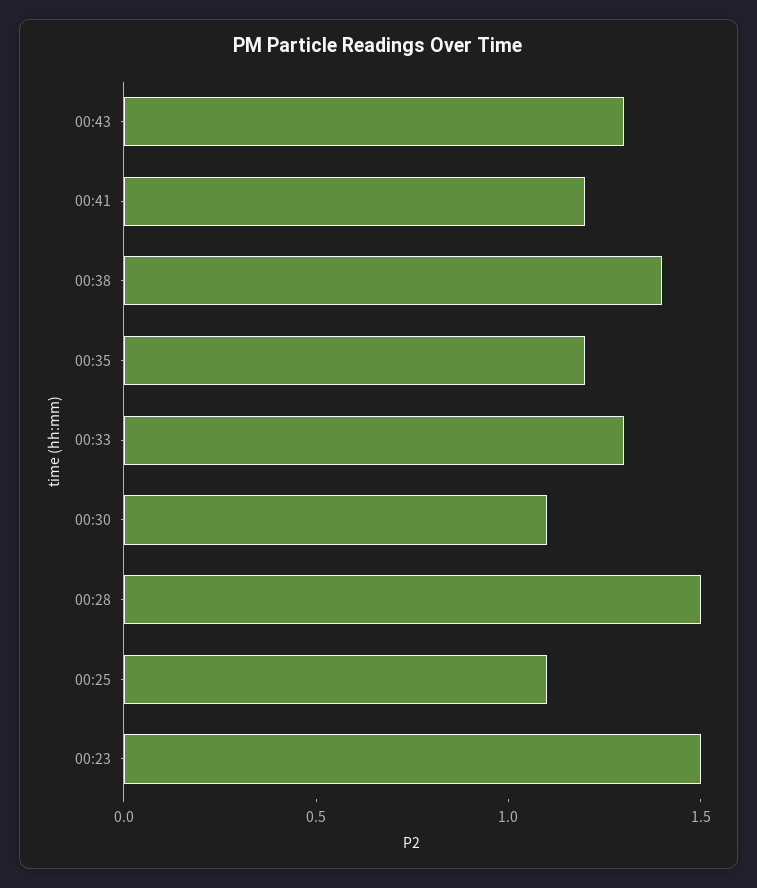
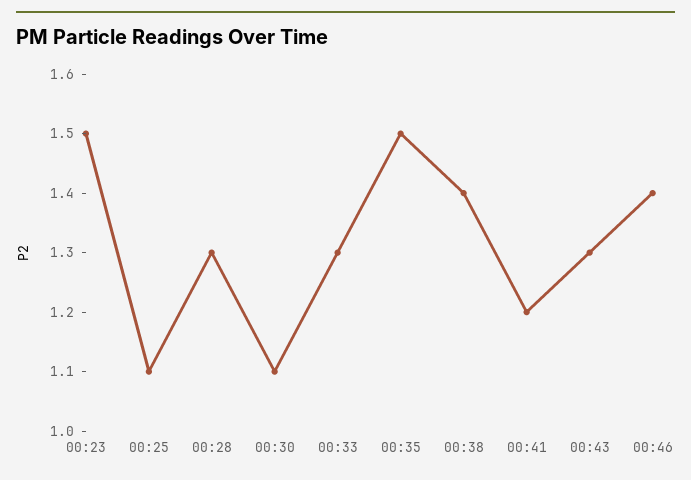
00:35: 1.2 -> 1.5
00:28: 1.5 -> 1.3
00:46: none -> 1.4

